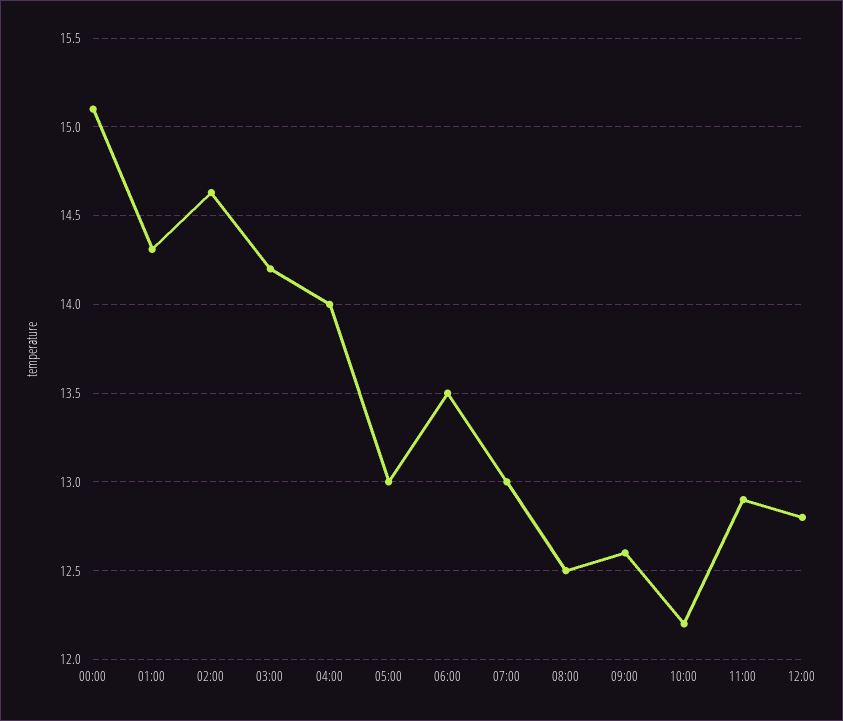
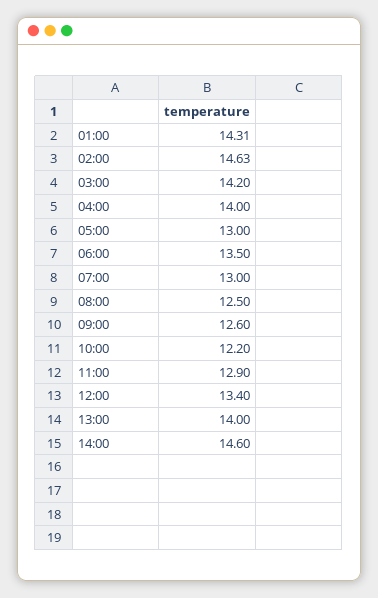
00:00: 15.1 -> none
12:00: 12.8 -> 13.4
13:00: none -> 14
14:00: none -> 14.6

